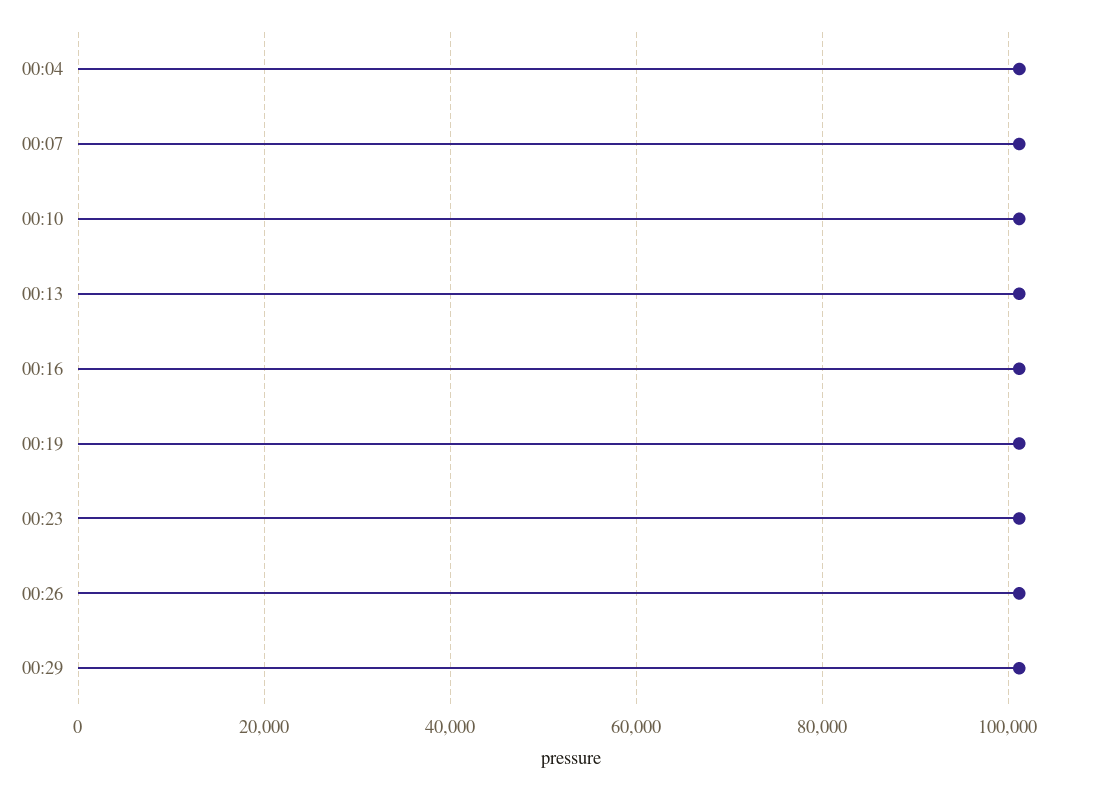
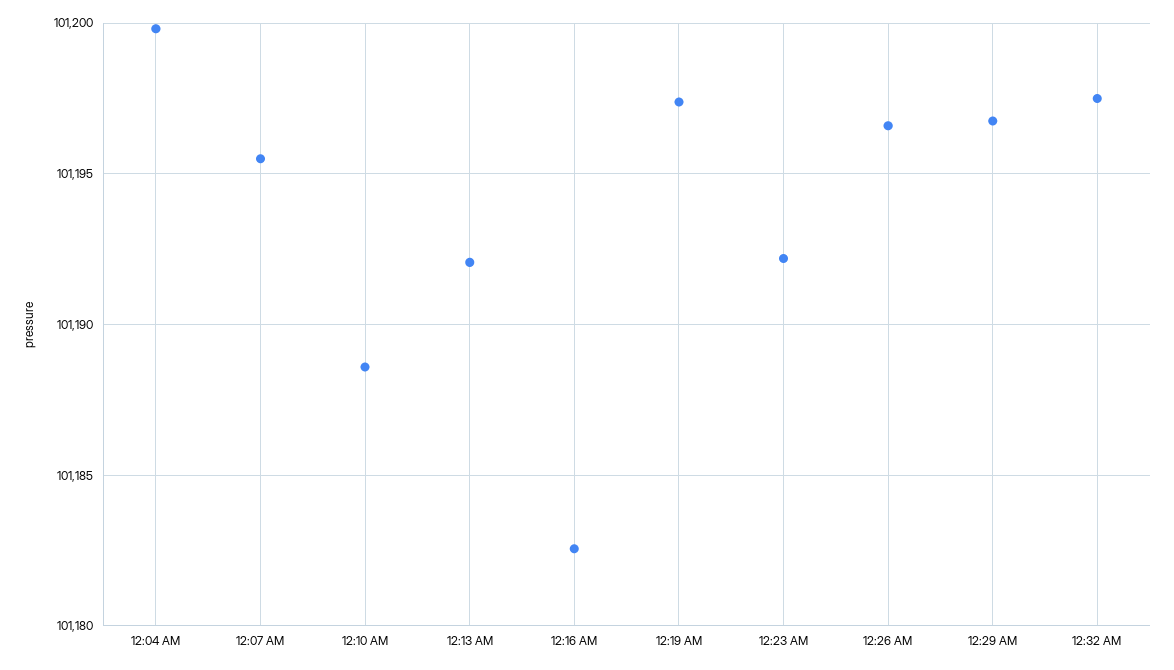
12:32 AM: none -> 101197.5

